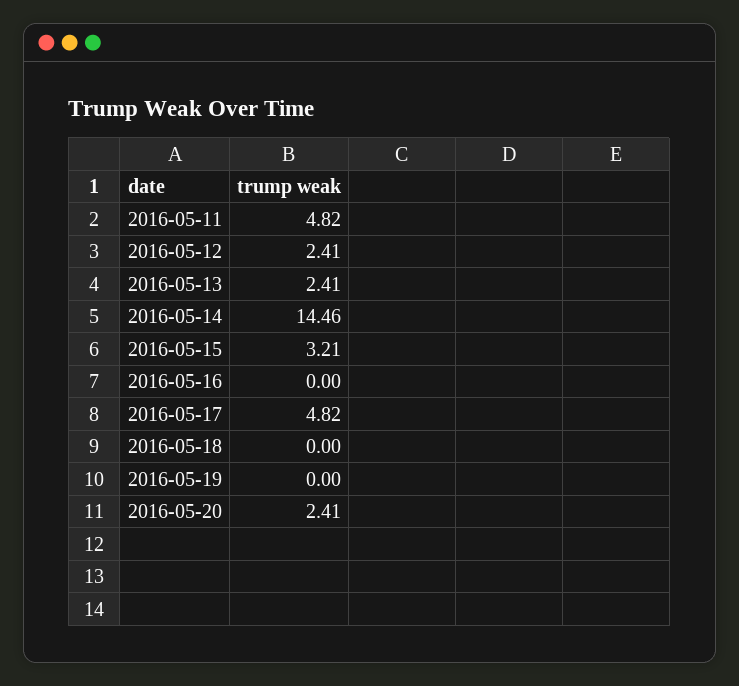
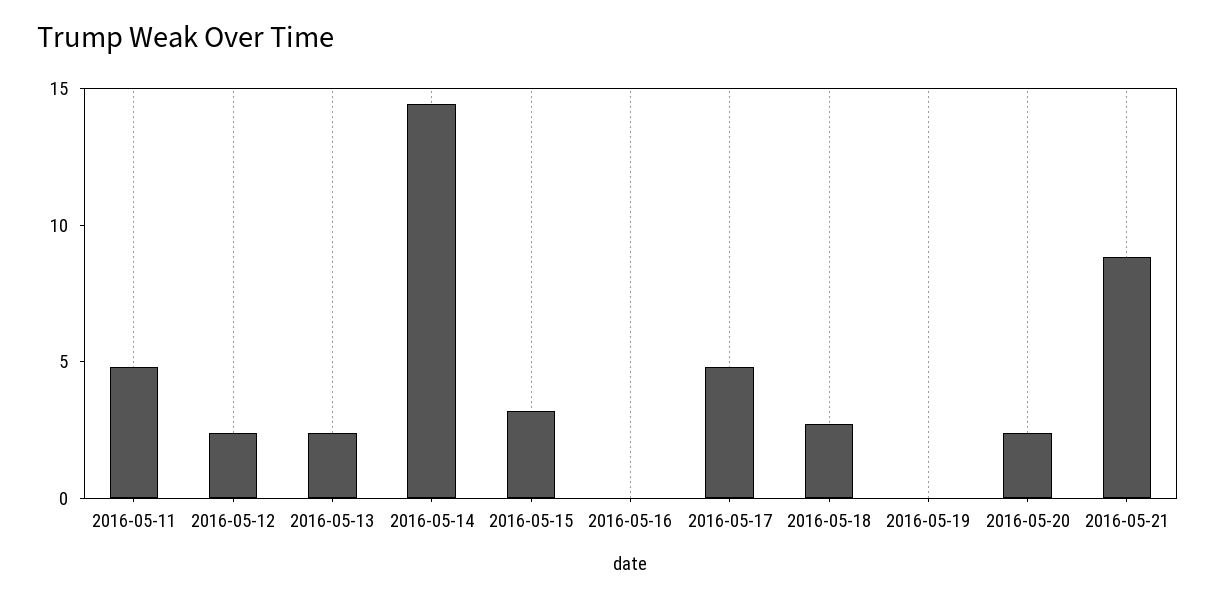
2016-05-18: 0 -> 3
2016-05-21: none -> 9

